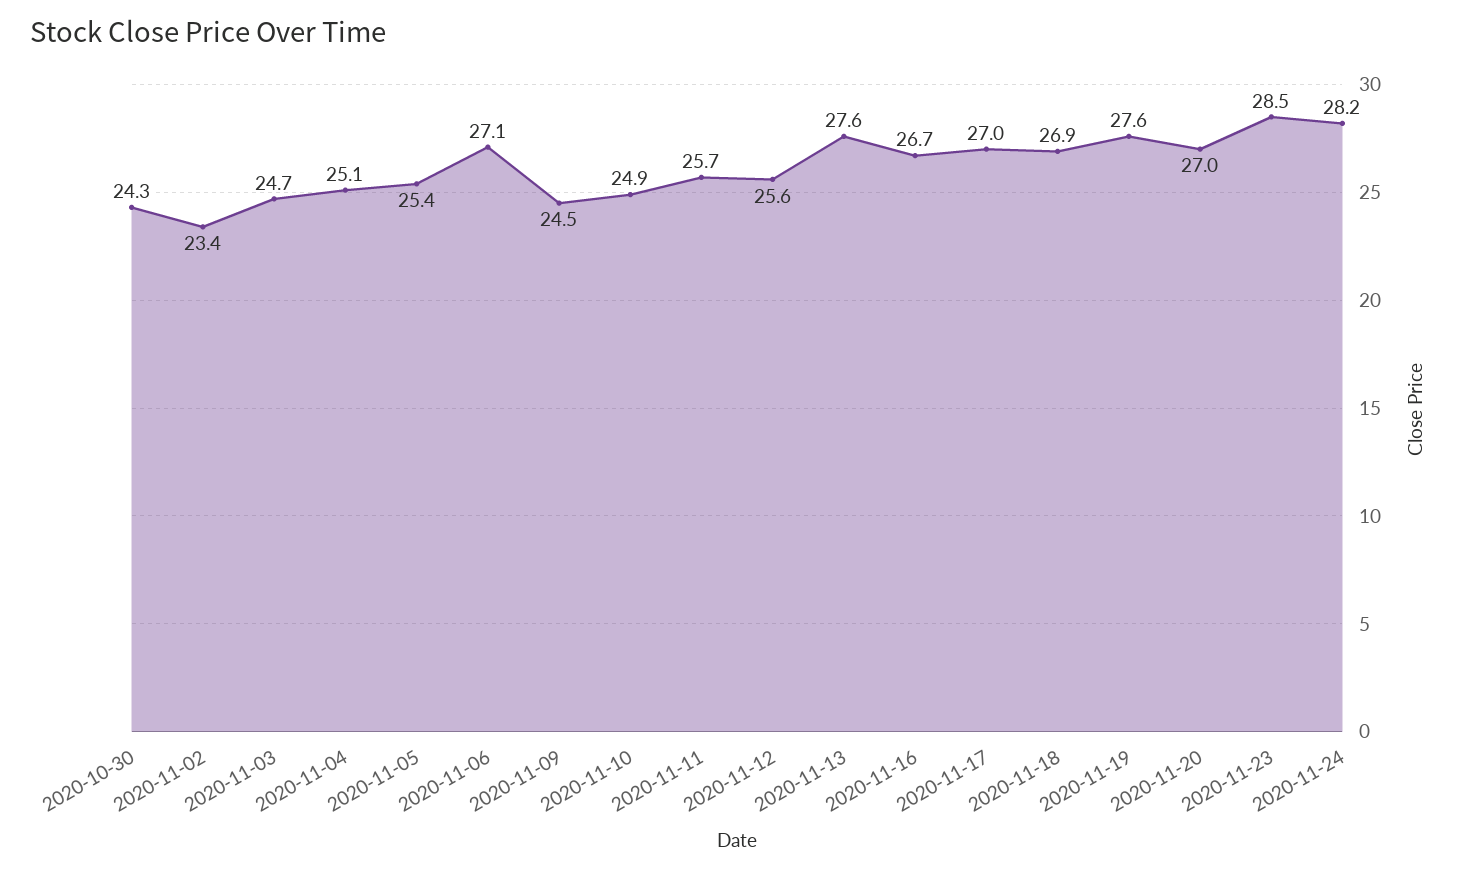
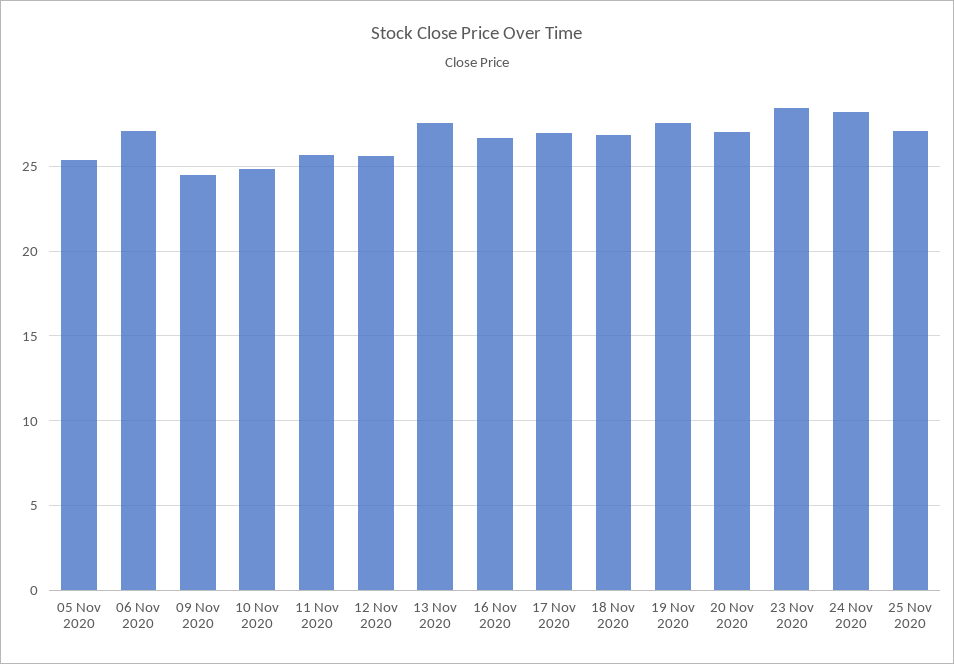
2020-10-30: 24.3 -> none
2020-11-02: 23.4 -> none
2020-11-03: 24.7 -> none
2020-11-04: 25.1 -> none
25 Nov 2020: none -> 27

